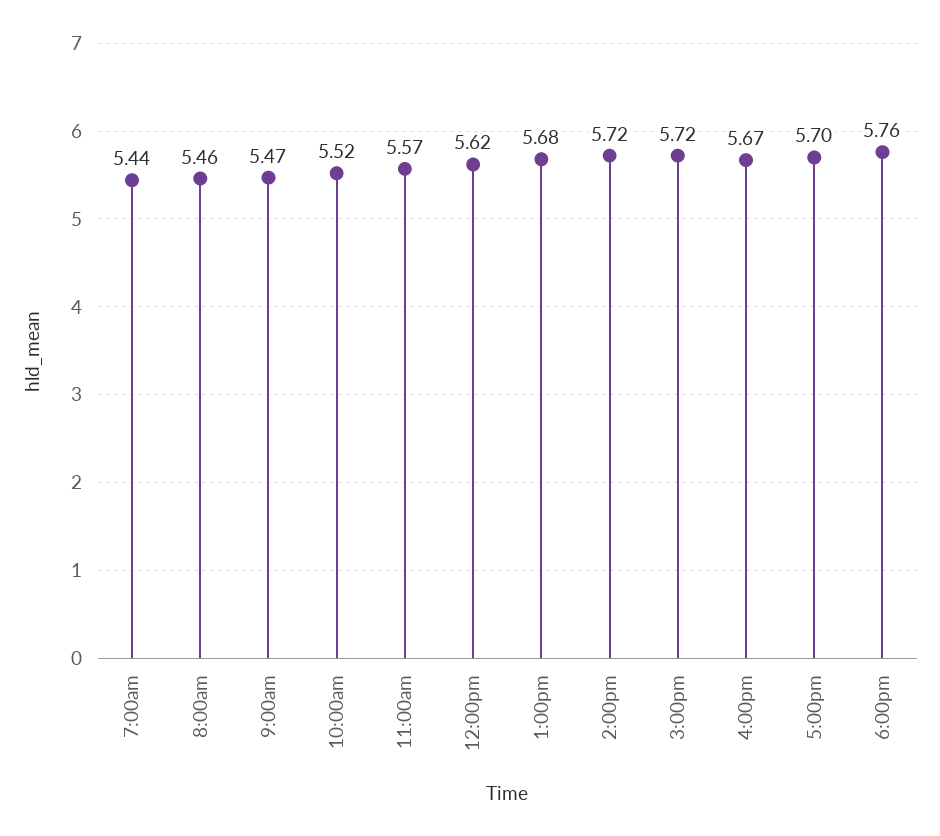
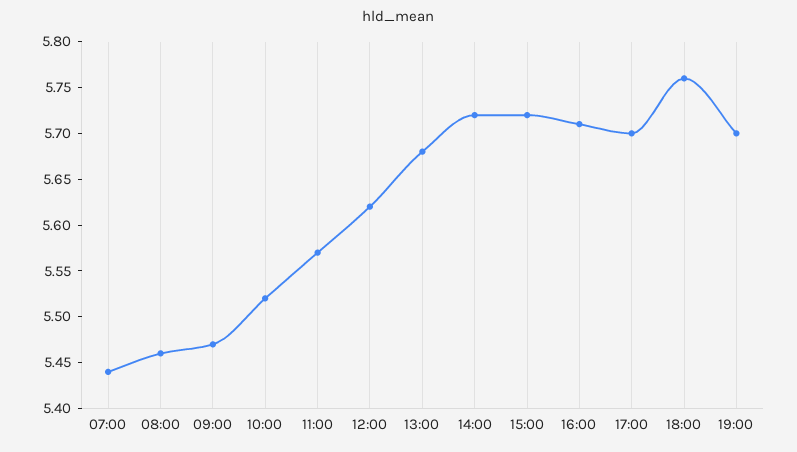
4:00pm: 5.67 -> 5.71
19:00: none -> 5.7

